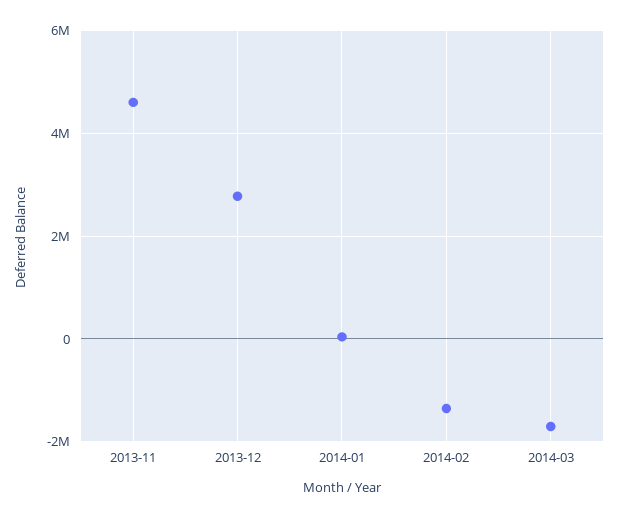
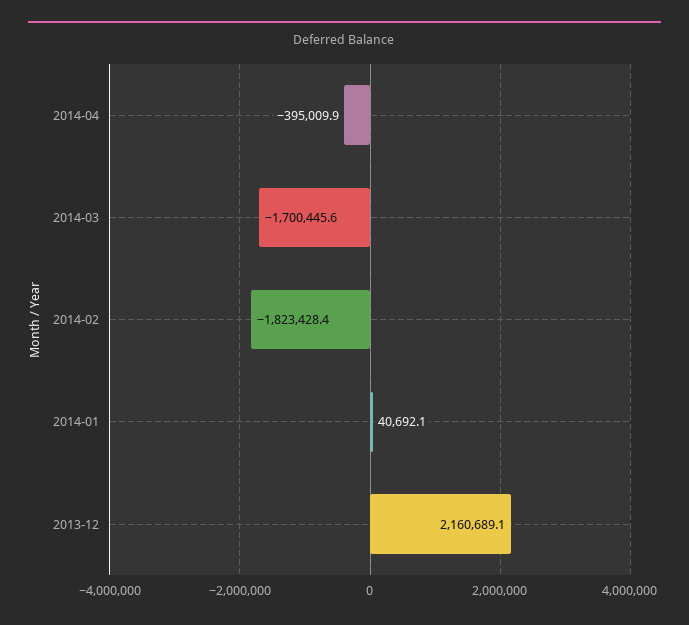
2013-11: 4600000 -> none
2013-12: 2800000 -> 2160689.1
2014-02: -1400000 -> -1823428.4
2014-04: none -> -395009.9

